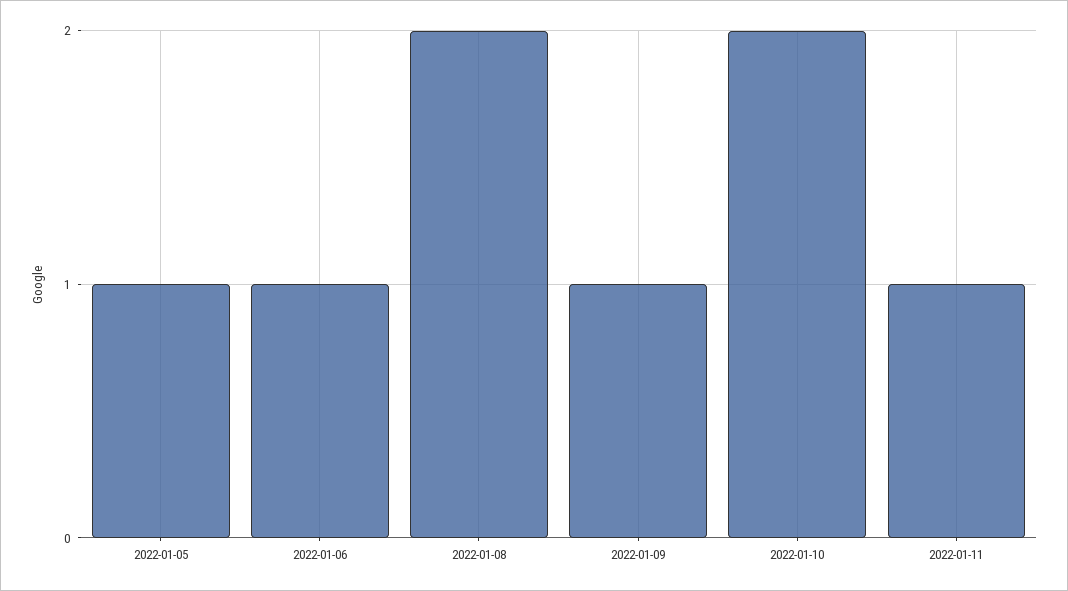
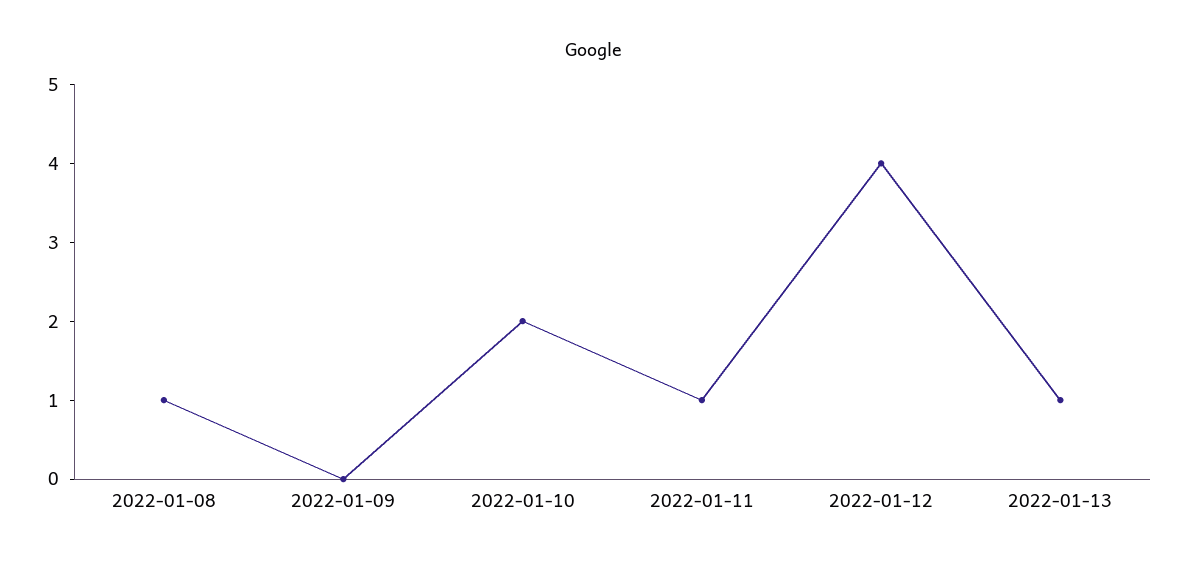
2022-01-05: 1 -> none
2022-01-06: 1 -> none
2022-01-08: 2 -> 1
2022-01-09: 1 -> 0
2022-01-12: none -> 4
2022-01-13: none -> 1

